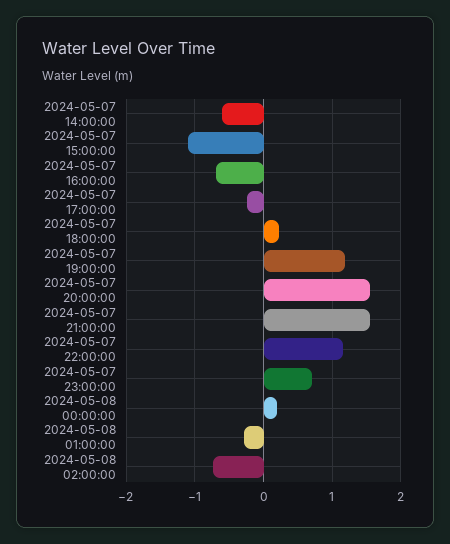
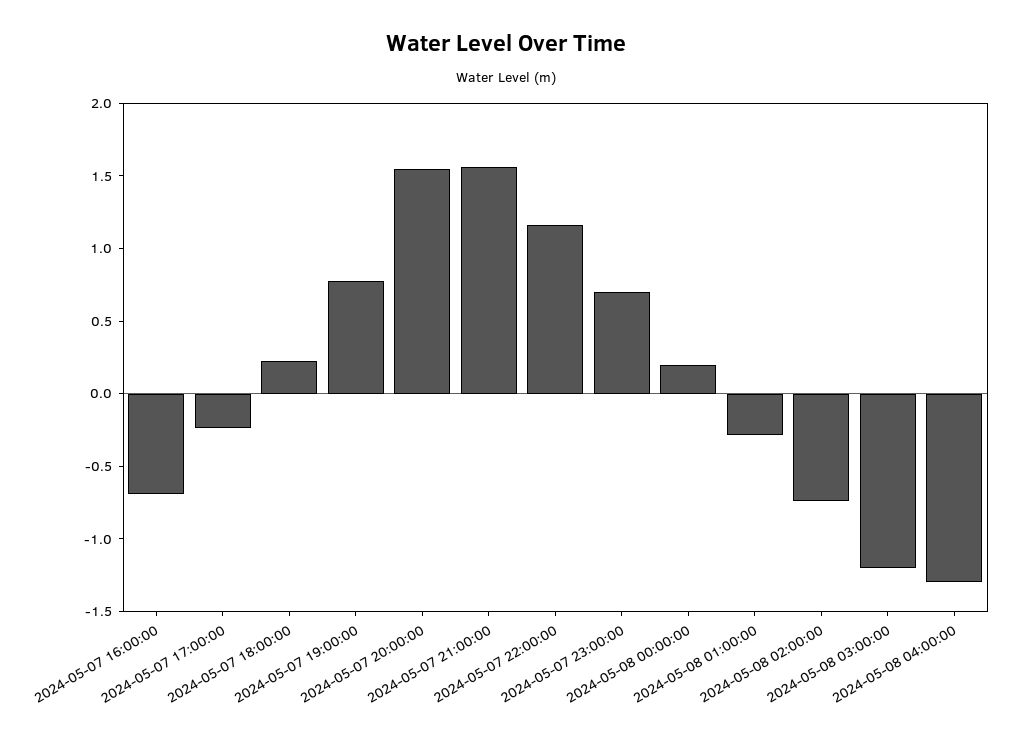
2024-05-07 14:00:00: -0.6 -> none
2024-05-07 15:00:00: -1.1 -> none
2024-05-07 19:00:00: 1.2 -> 0.8
2024-05-08 03:00:00: none -> -1.2
2024-05-08 04:00:00: none -> -1.3

